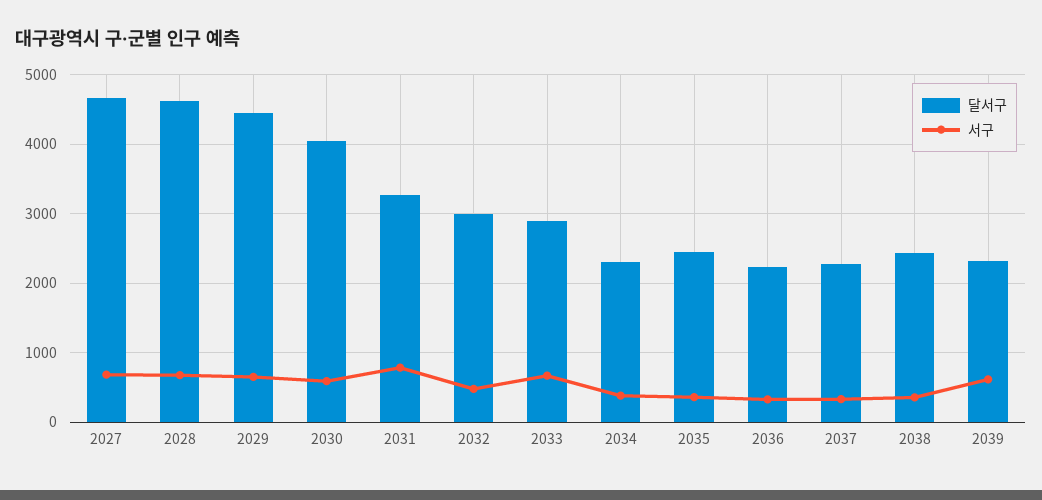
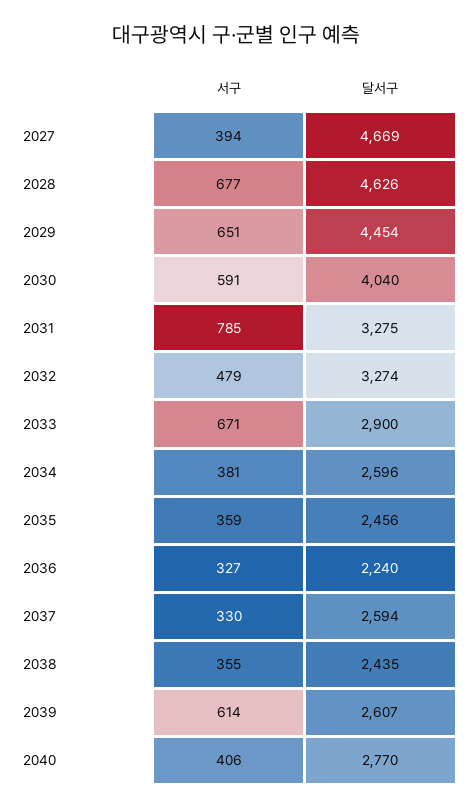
서구, 2027: 700 -> 394
달서구, 2032: 3000 -> 3274
달서구, 2034: 2300 -> 2596
달서구, 2037: 2300 -> 2594
달서구, 2039: 2300 -> 2607
서구, 2040: none -> 406
달서구, 2040: none -> 2770

